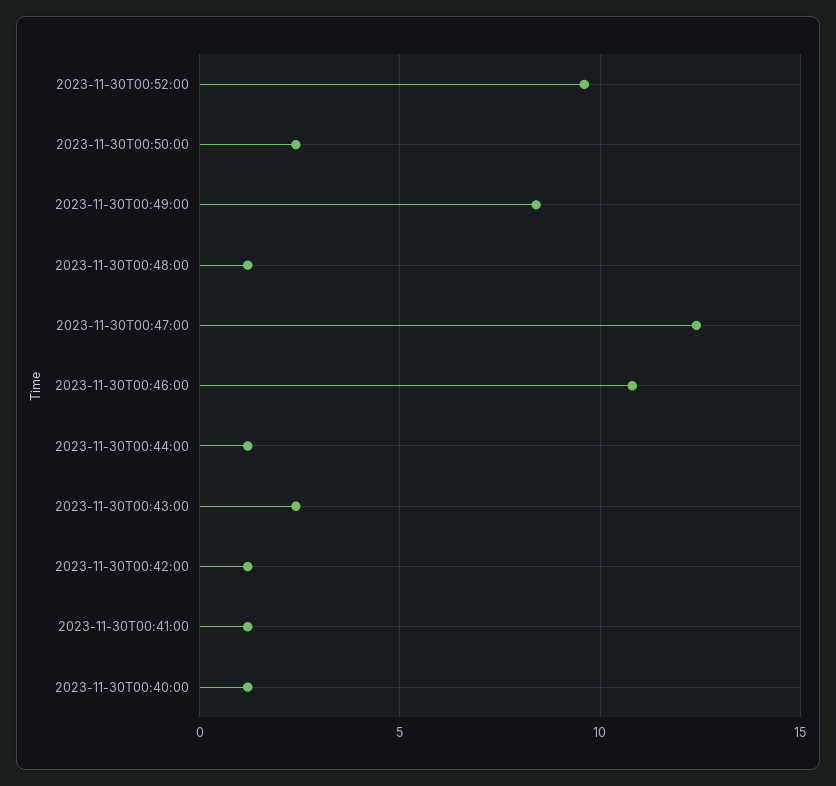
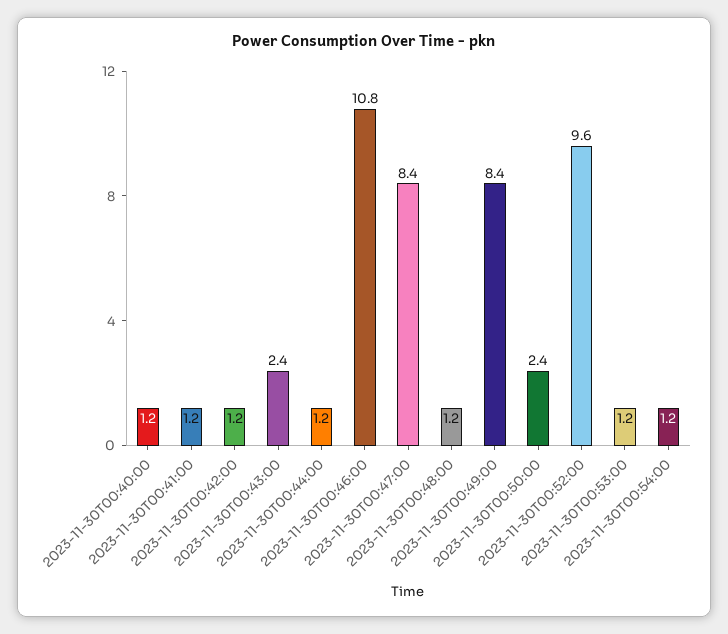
2023-11-30T00:47:00: 12.5 -> 8.4
2023-11-30T00:53:00: none -> 1.2
2023-11-30T00:54:00: none -> 1.2

